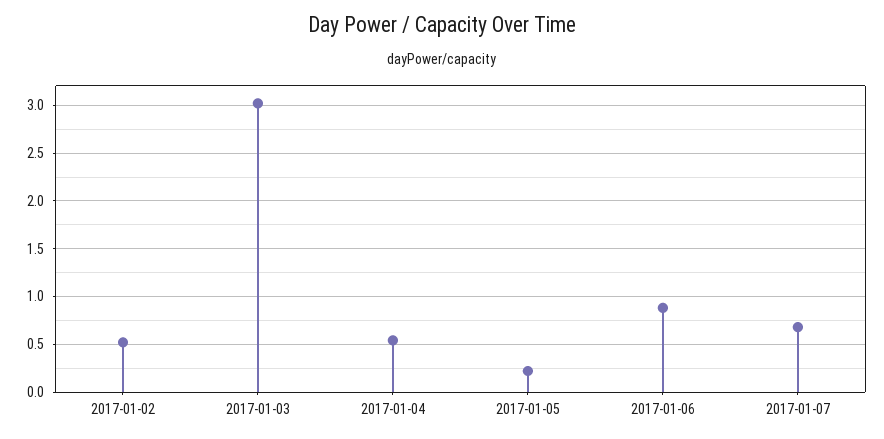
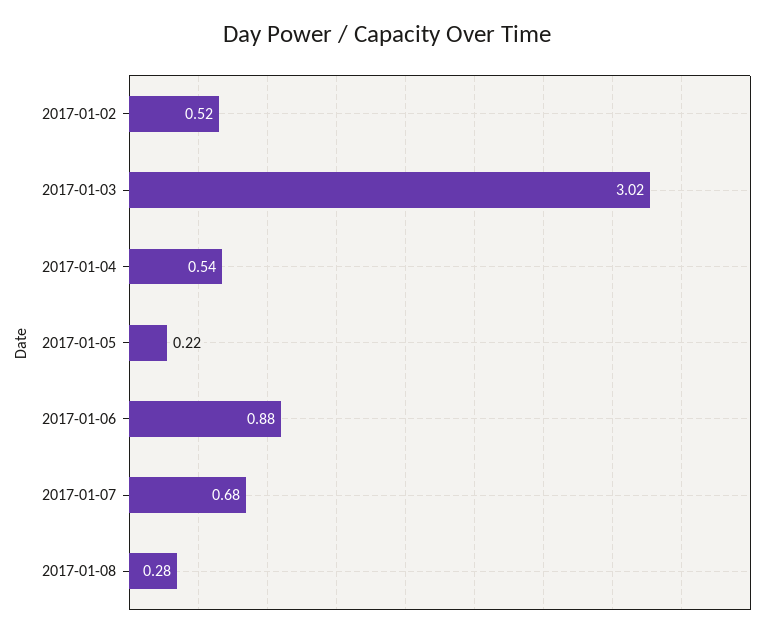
2017-01-08: none -> 0.28

